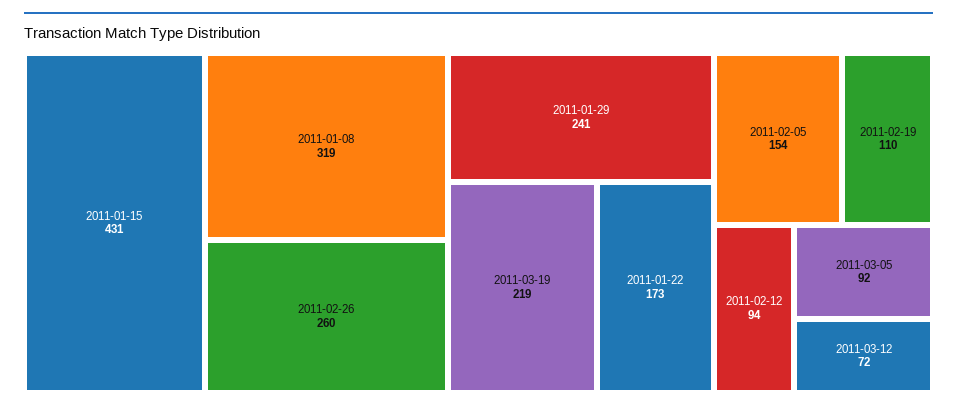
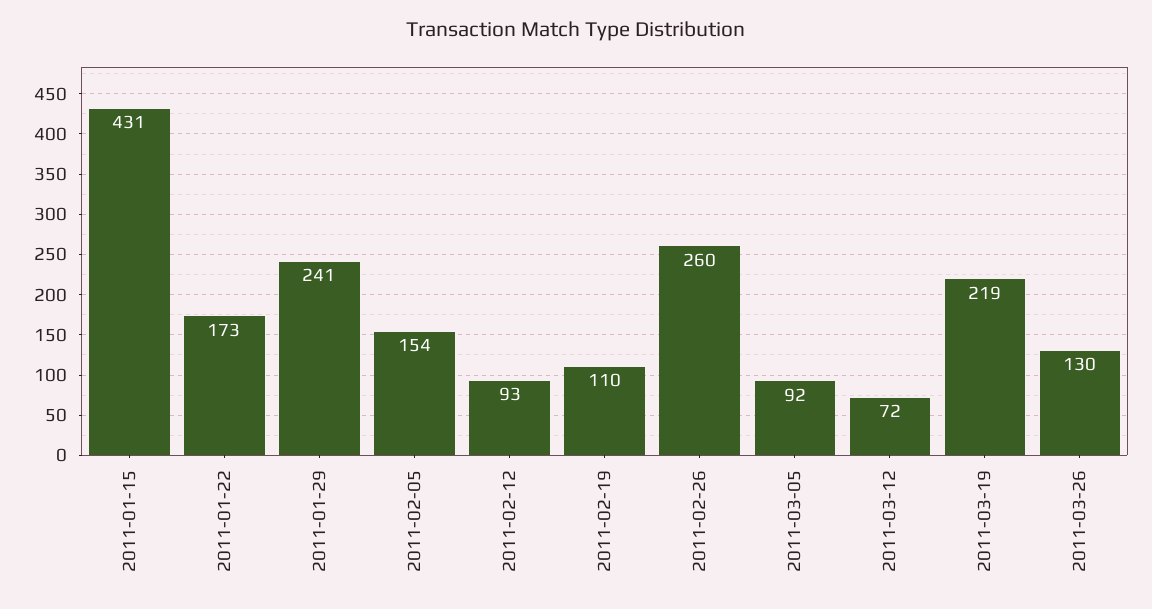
2011-01-08: 319 -> none
2011-02-12: 94 -> 93
2011-03-26: none -> 130

